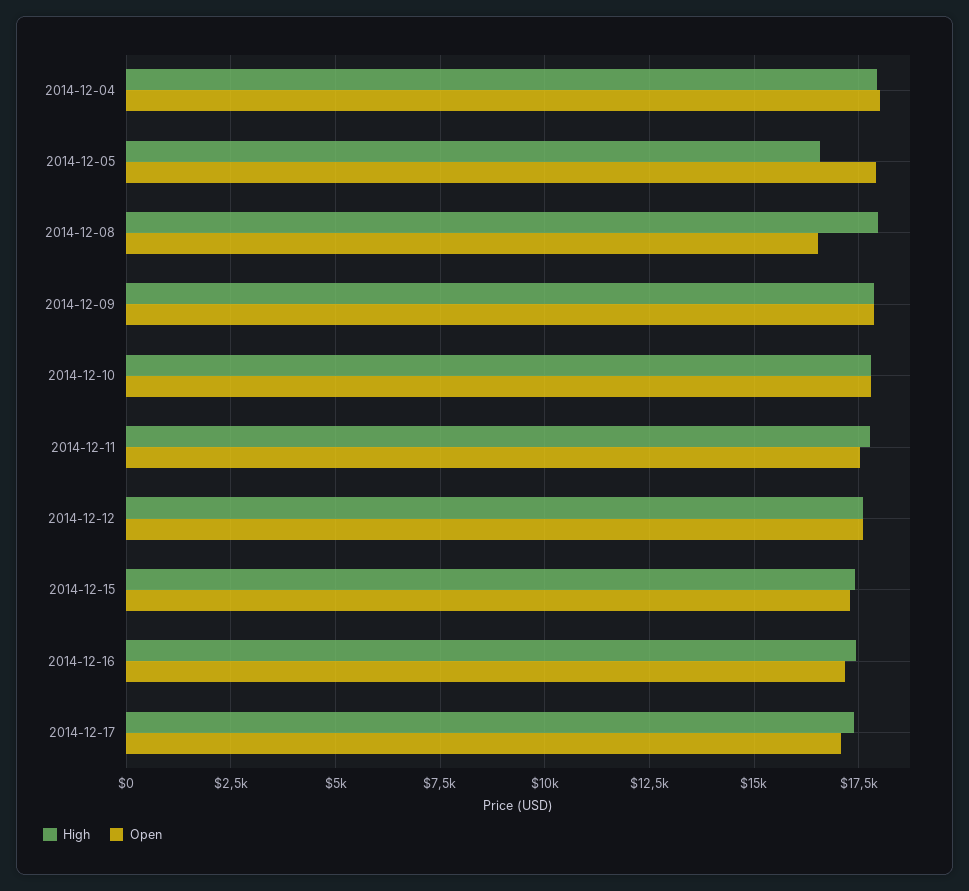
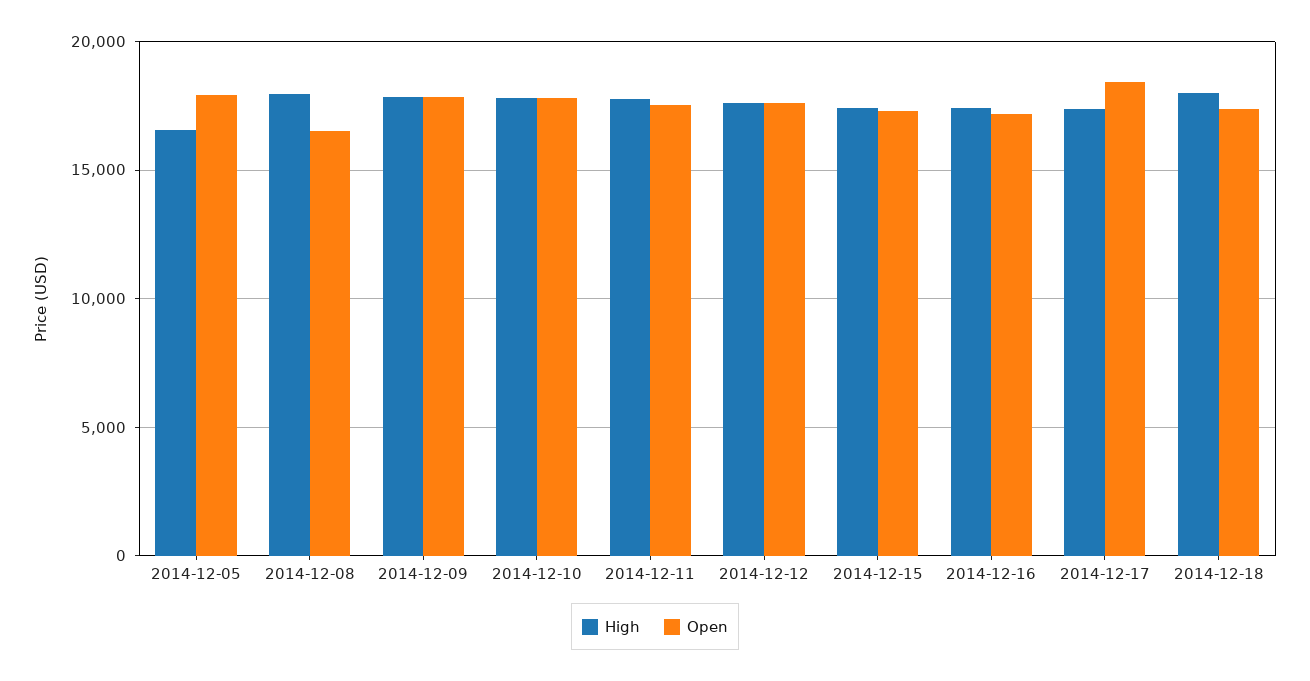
High, 2014-12-04: 18000 -> none
Open, 2014-12-04: 18000 -> none
Open, 2014-12-17: 17000 -> 18500
High, 2014-12-18: none -> 18000
Open, 2014-12-18: none -> 17500

